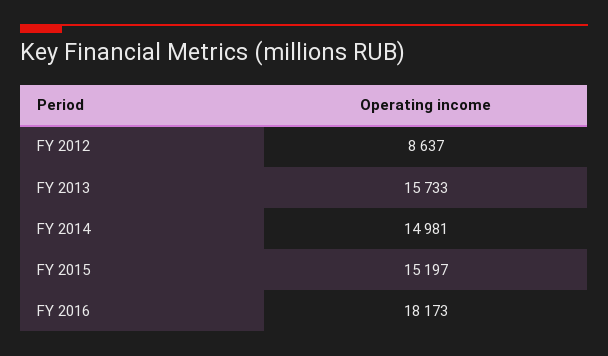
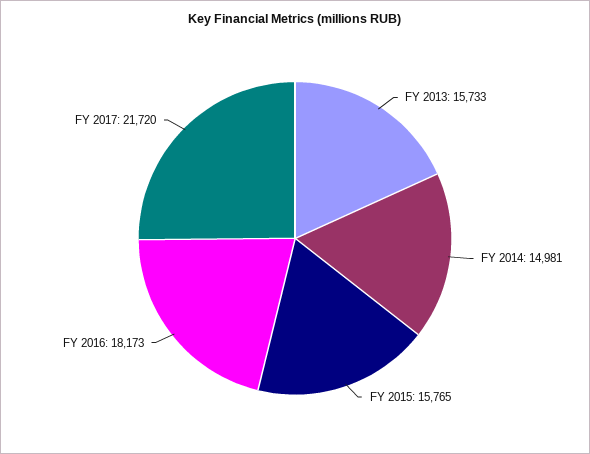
FY 2012: 8637 -> none
FY 2015: 15197 -> 15765
FY 2017: none -> 21720

